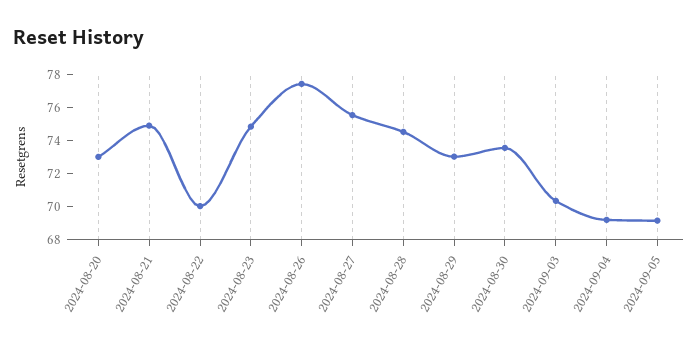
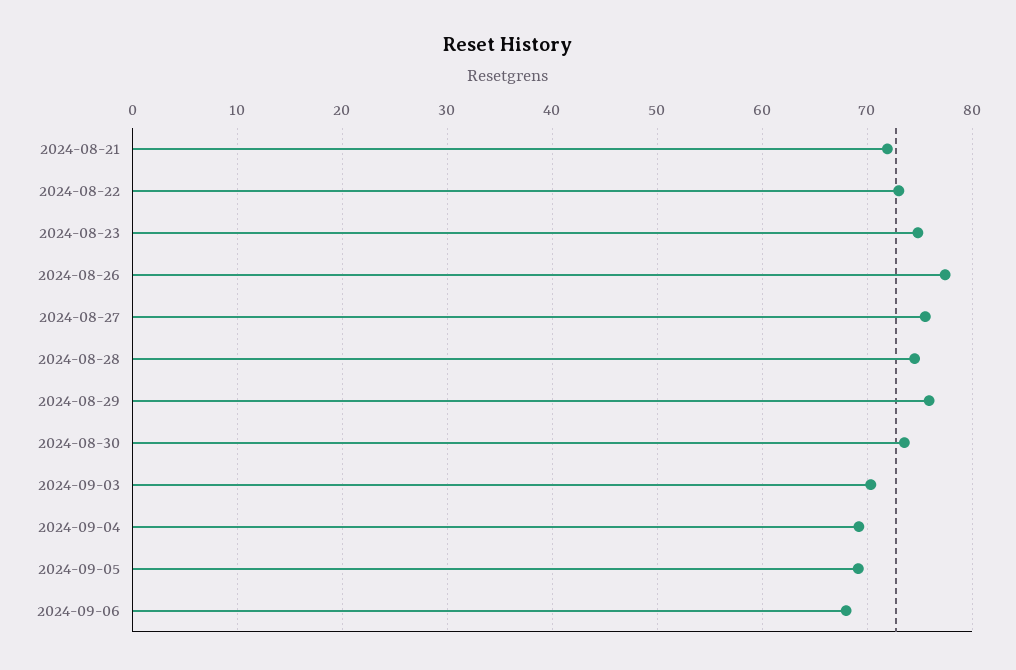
2024-08-20: 73 -> none
2024-08-21: 75 -> 72
2024-08-22: 70 -> 73
2024-08-29: 73 -> 76
2024-09-06: none -> 68

